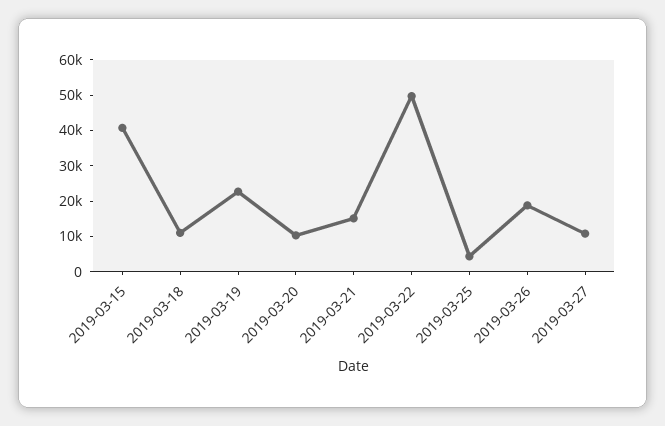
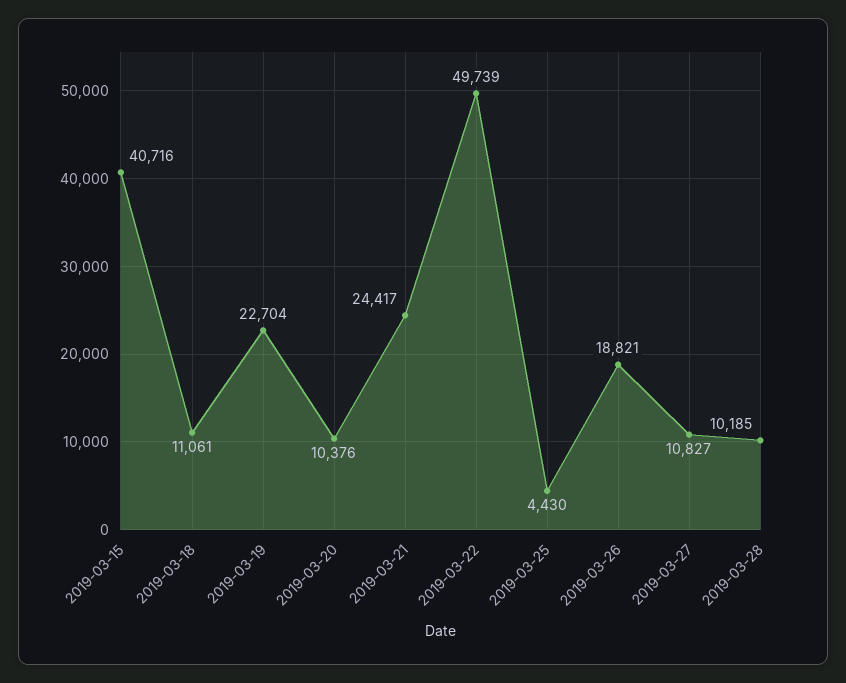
2019-03-21: 15000 -> 24417
2019-03-28: none -> 10185

